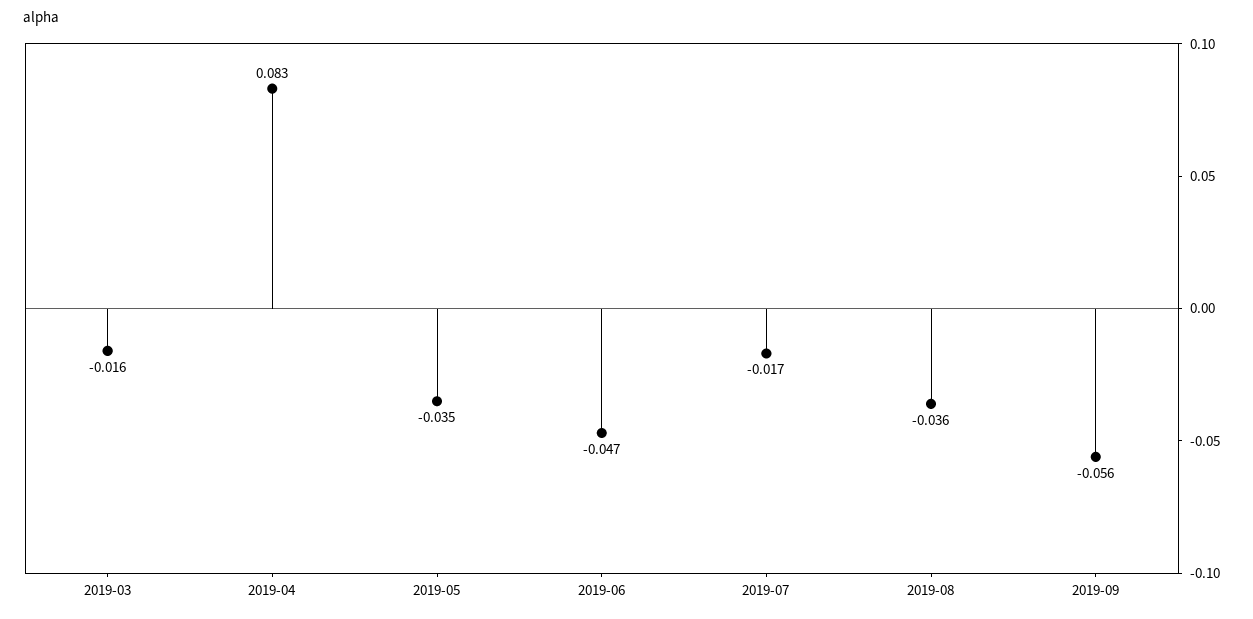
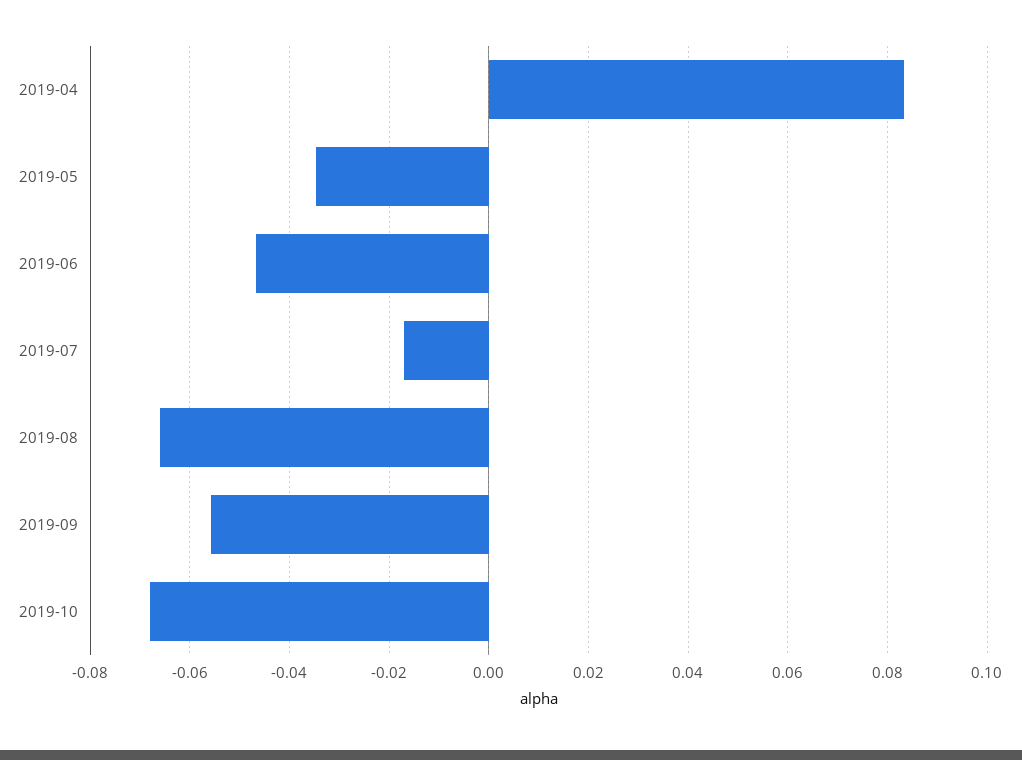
2019-03: -0.016 -> none
2019-08: -0.036 -> -0.066
2019-10: none -> -0.068

